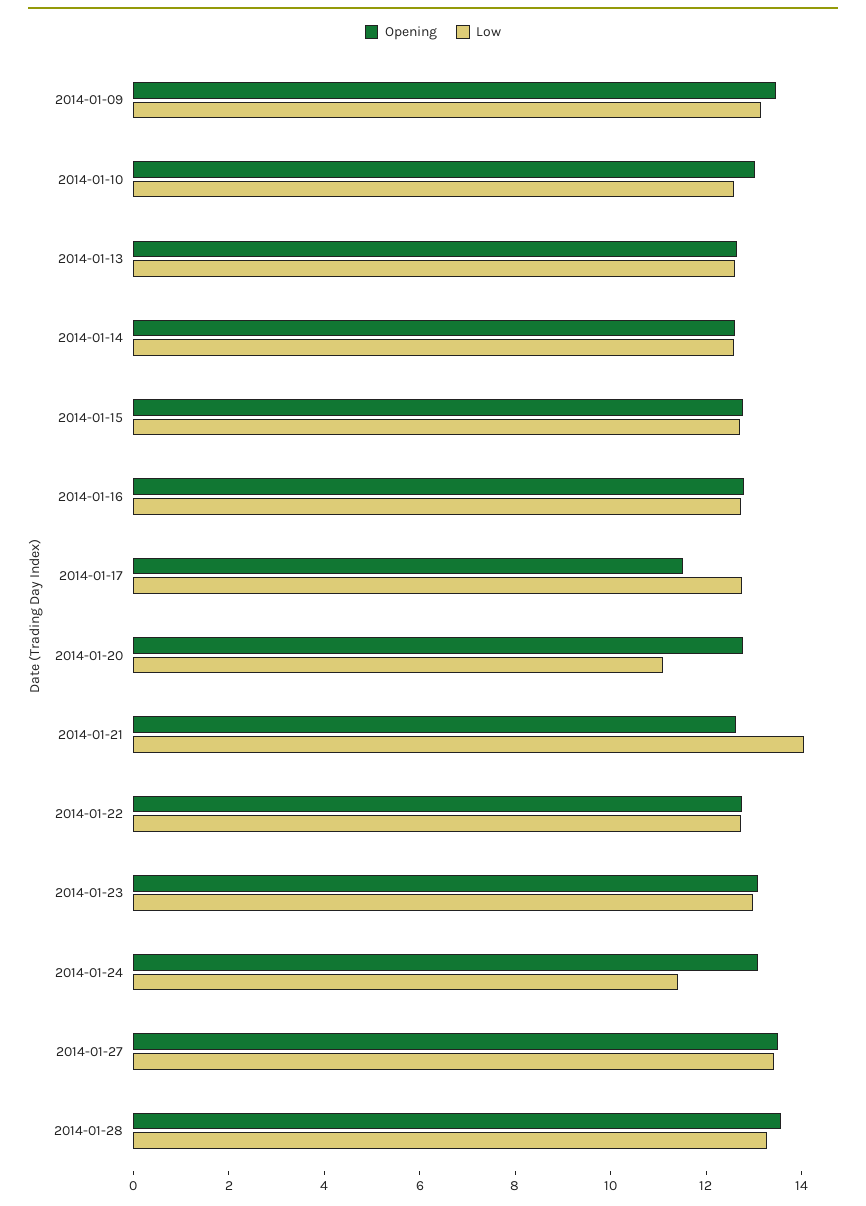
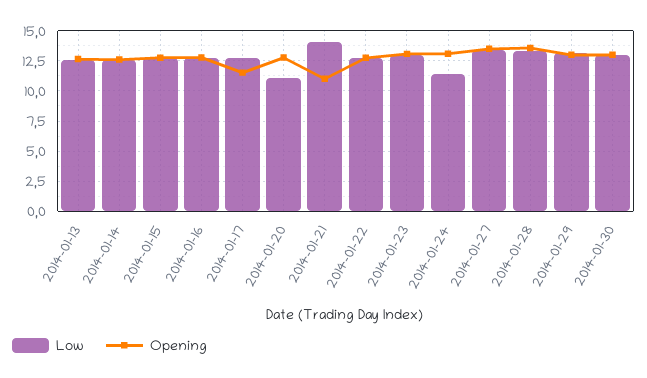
Opening, 2014-01-09: 13.5 -> none
Low, 2014-01-09: 13 -> none
Opening, 2014-01-10: 13 -> none
Low, 2014-01-10: 12.5 -> none
Opening, 2014-01-21: 12.5 -> 11
Low, 2014-01-29: none -> 13
Opening, 2014-01-29: none -> 13
Low, 2014-01-30: none -> 13
Opening, 2014-01-30: none -> 13

